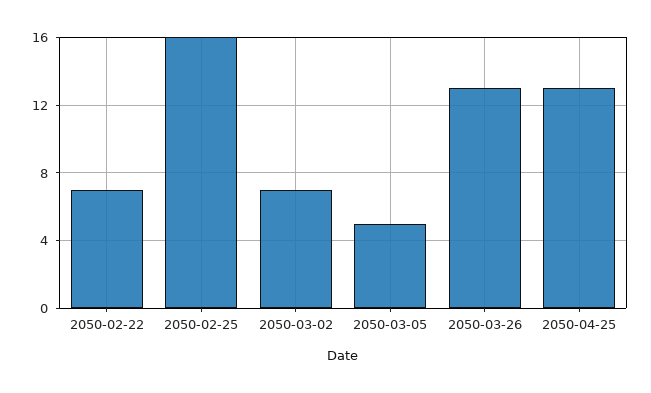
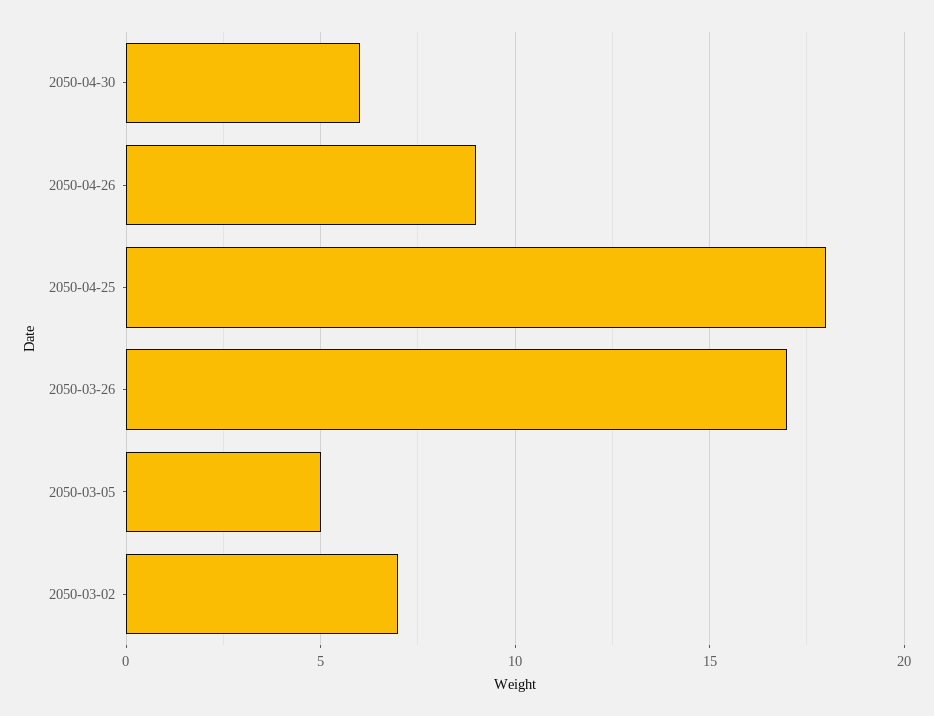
2050-02-22: 7 -> none
2050-02-25: 16 -> none
2050-03-26: 13 -> 17
2050-04-25: 13 -> 18
2050-04-30: none -> 6
2050-04-26: none -> 9

